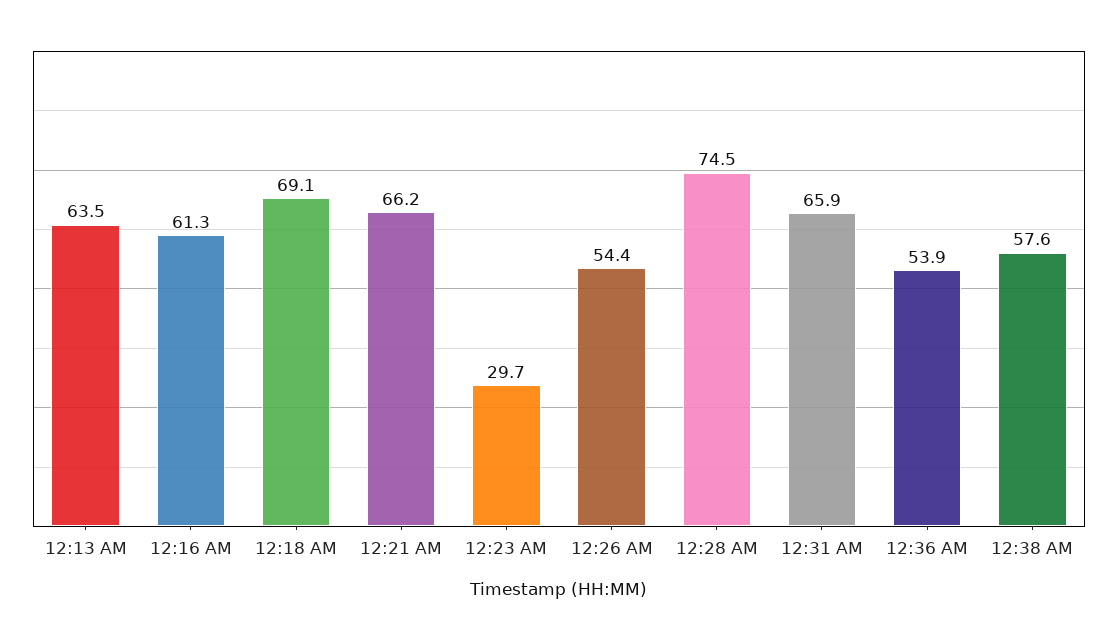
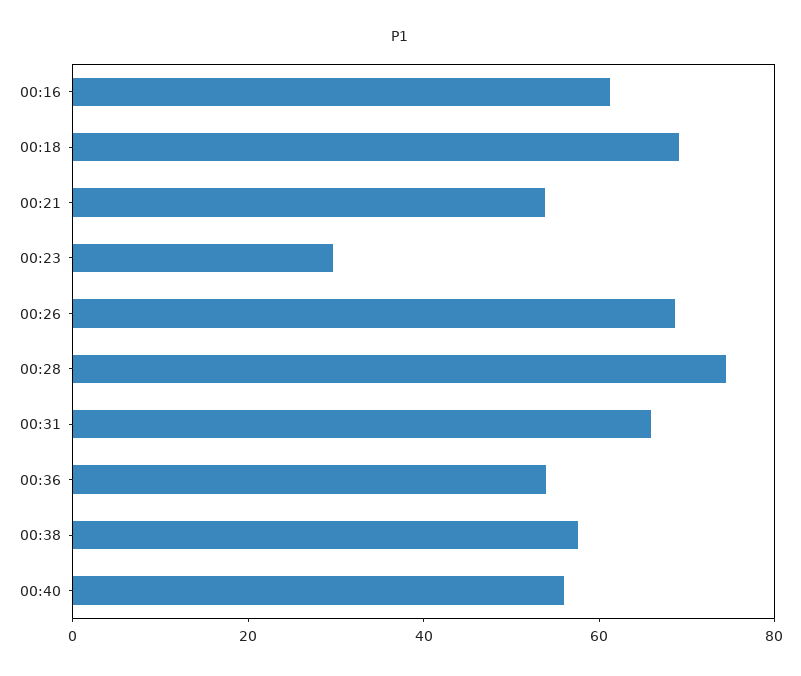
12:13 AM: 63.5 -> none
12:21 AM: 66.2 -> 55
12:26 AM: 54.4 -> 70
00:40: none -> 55

